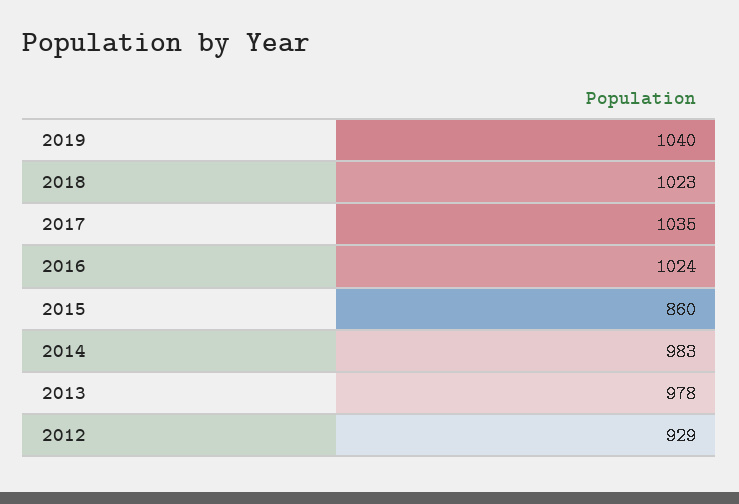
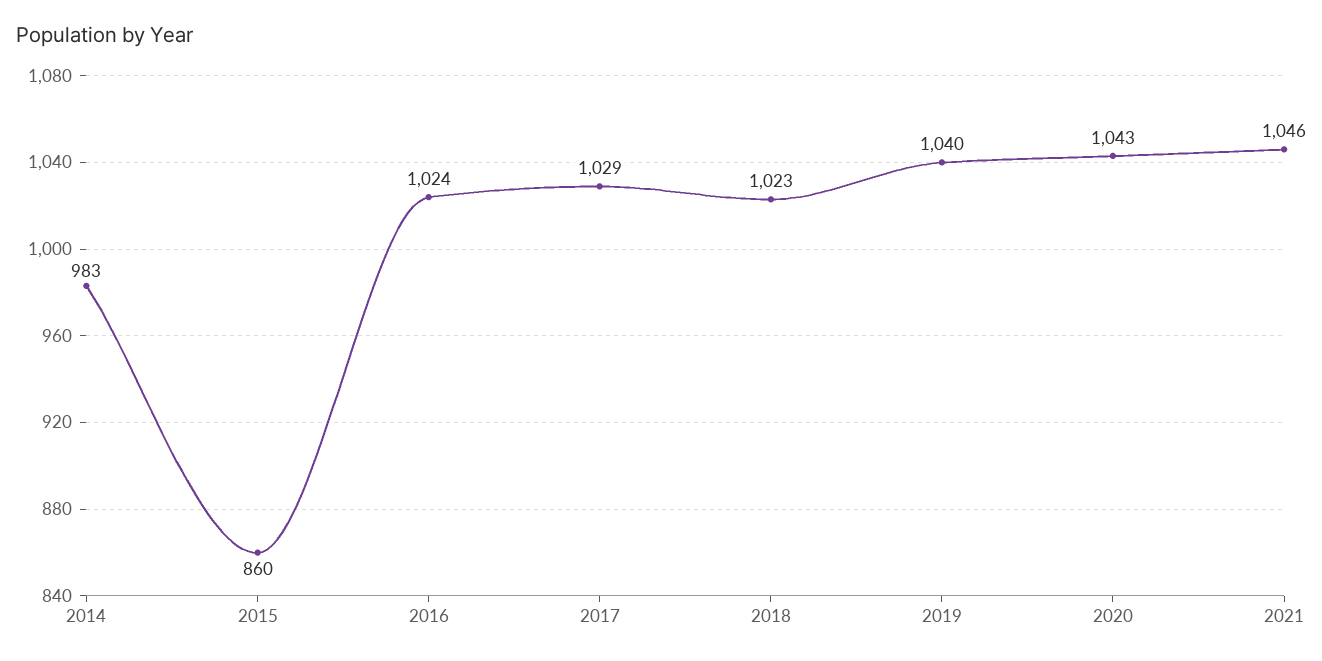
2017: 1035 -> 1029
2013: 978 -> none
2012: 929 -> none
2020: none -> 1043
2021: none -> 1046

